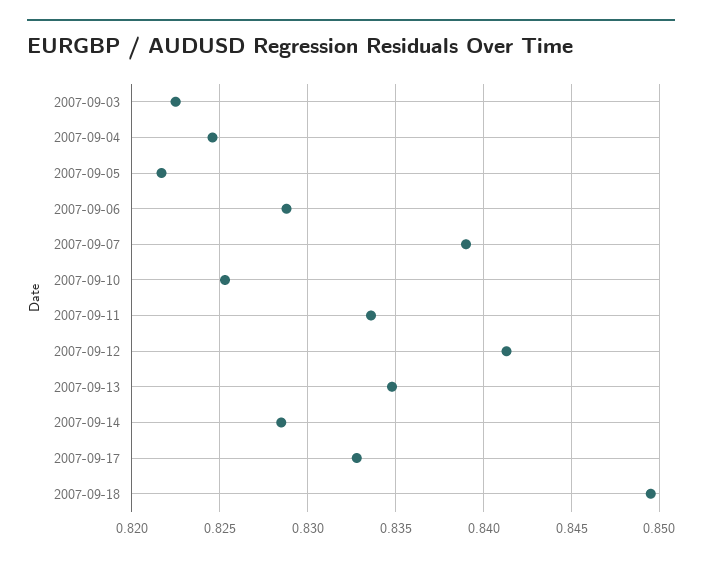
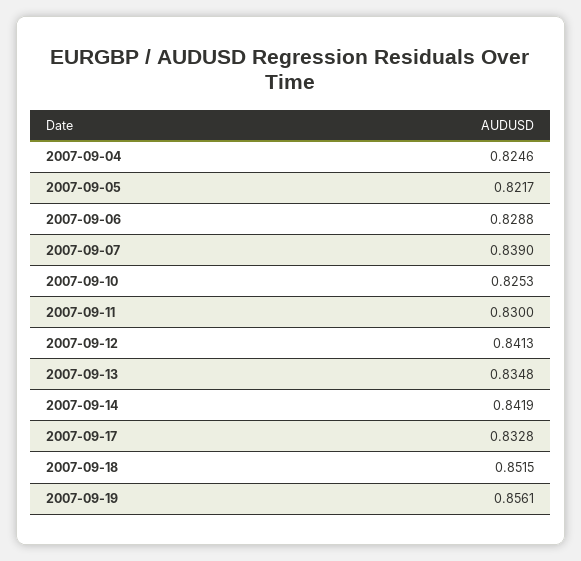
2007-09-03: 0.8225 -> none
2007-09-11: 0.8335 -> 0.83
2007-09-14: 0.8285 -> 0.8419
2007-09-18: 0.8495 -> 0.8515
2007-09-19: none -> 0.8561

